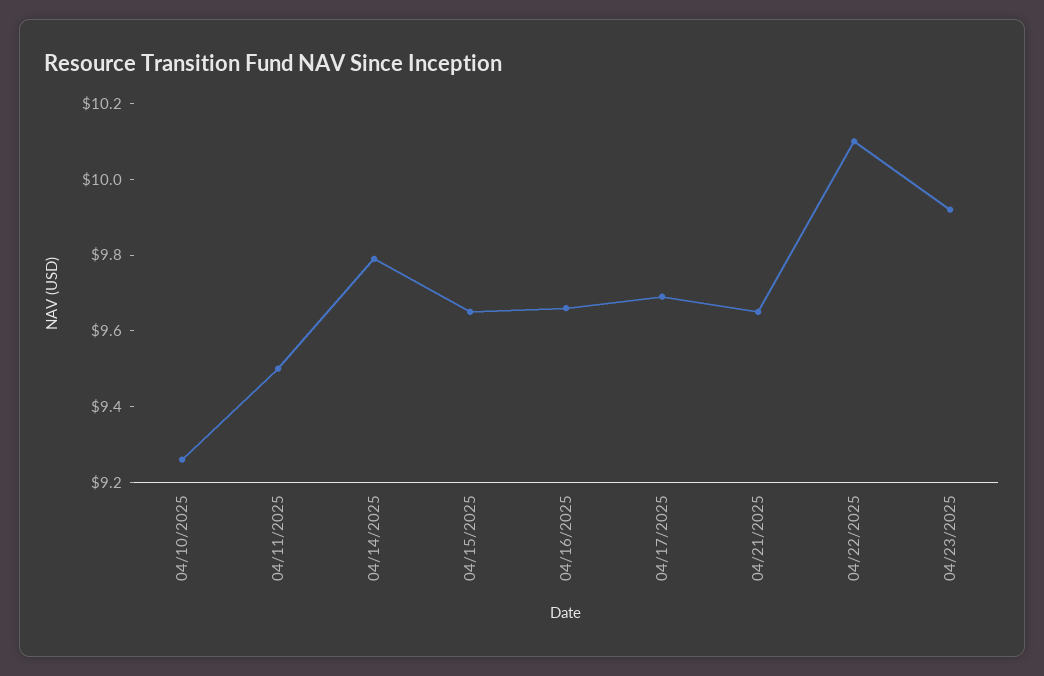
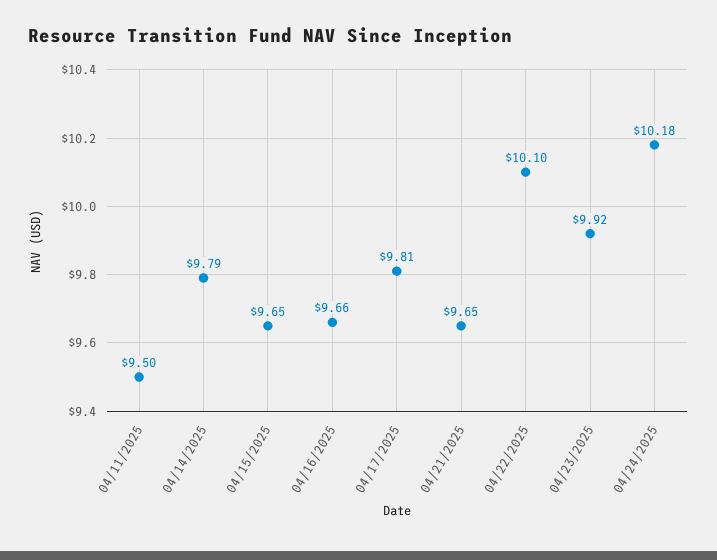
04/10/2025: 9.25 -> none
04/17/2025: 9.7 -> 9.81
04/24/2025: none -> 10.18

